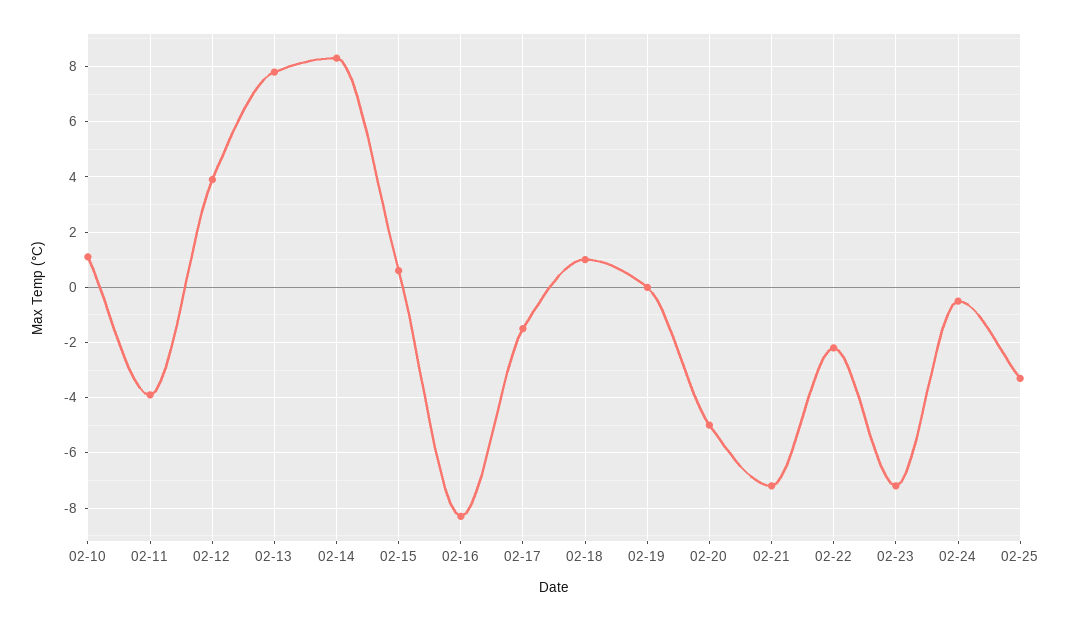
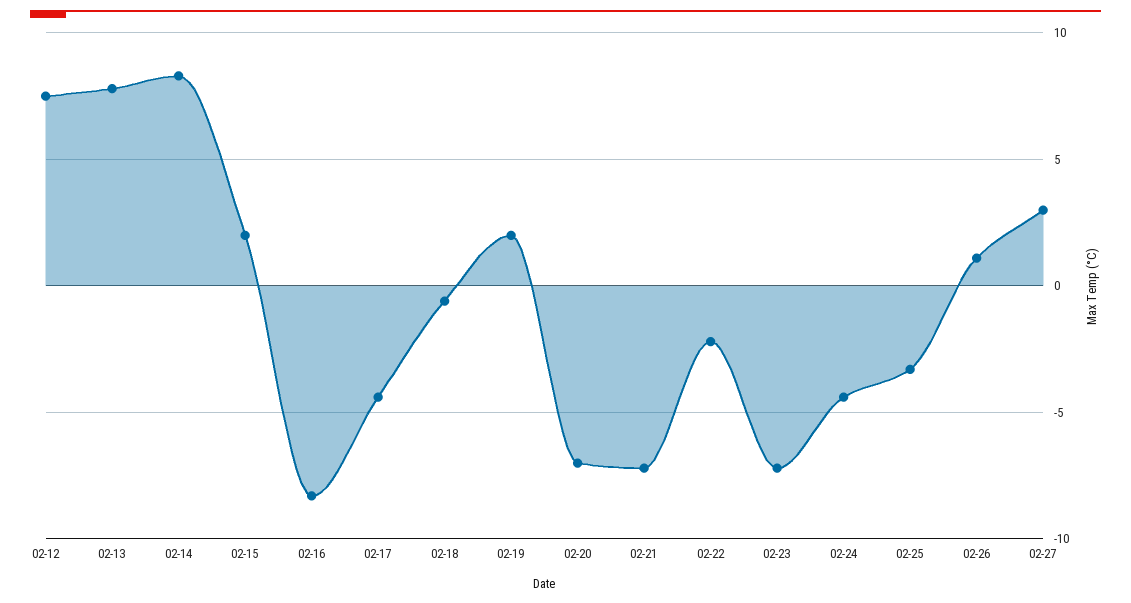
02-10: 1 -> none
02-11: -4 -> none
02-12: 4 -> 7.5
02-15: 0.5 -> 2
02-17: -1.5 -> -4.5
02-18: 1 -> -0.5
02-19: 0 -> 2
02-20: -5 -> -7
02-24: -0.5 -> -4.5
02-26: none -> 1
02-27: none -> 3

